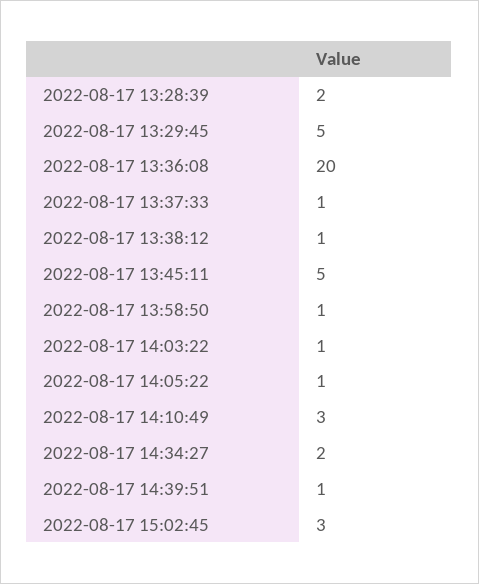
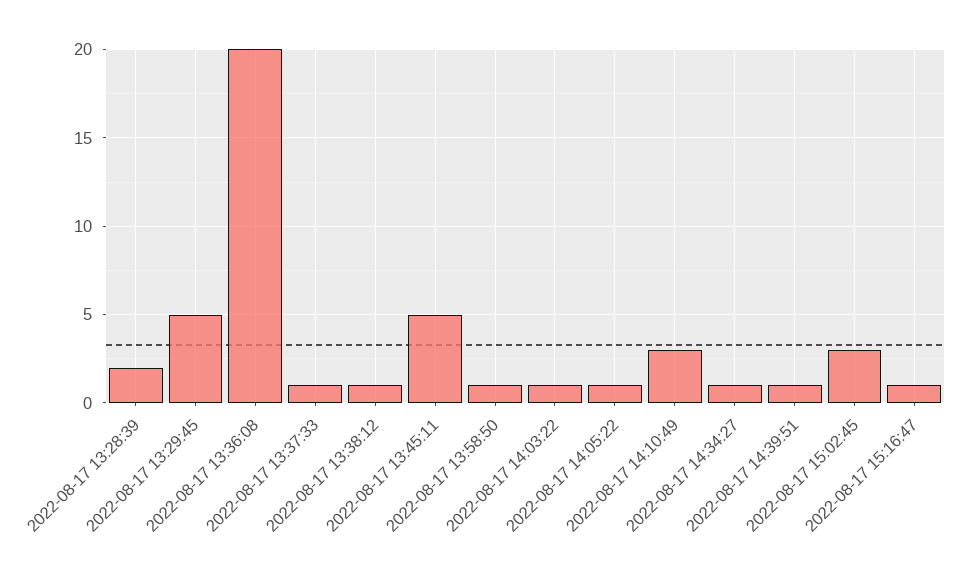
2022-08-17 14:34:27: 2 -> 1
2022-08-17 15:16:47: none -> 1

